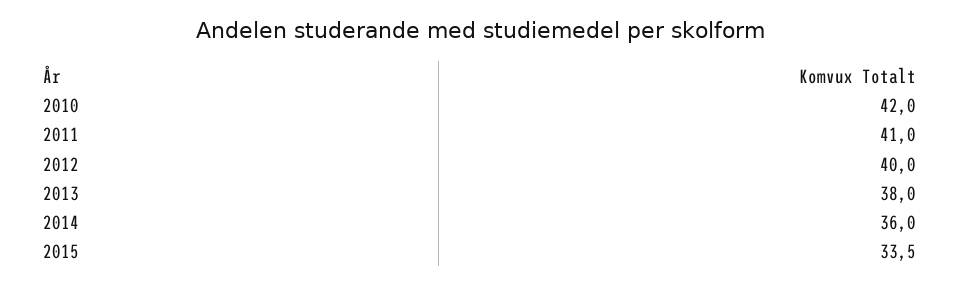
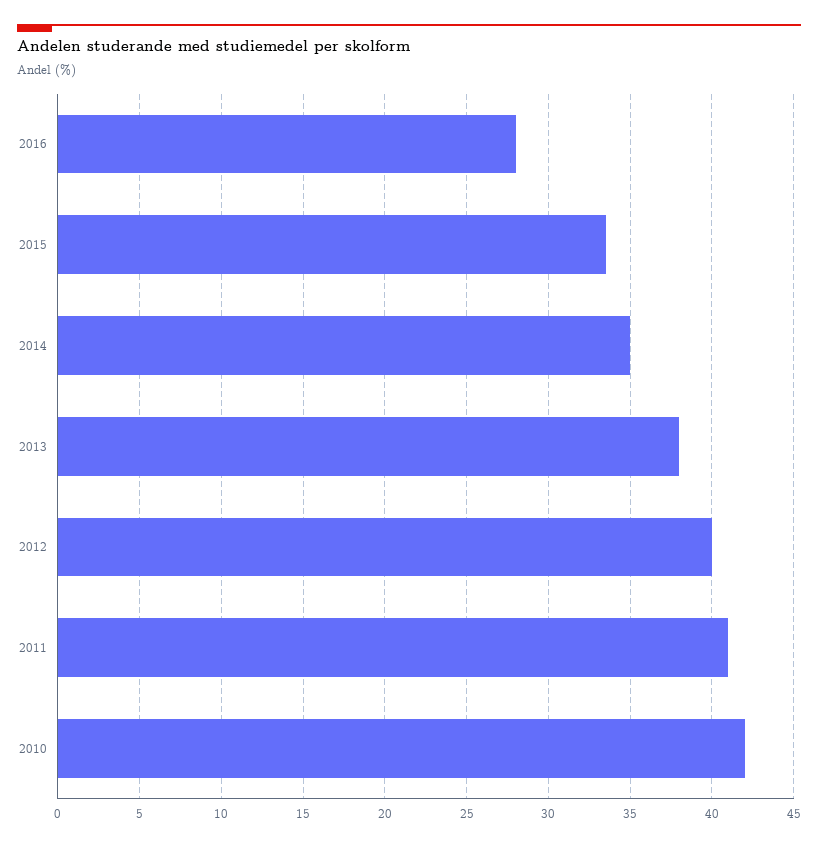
2014: 36 -> 35
2016: none -> 28

